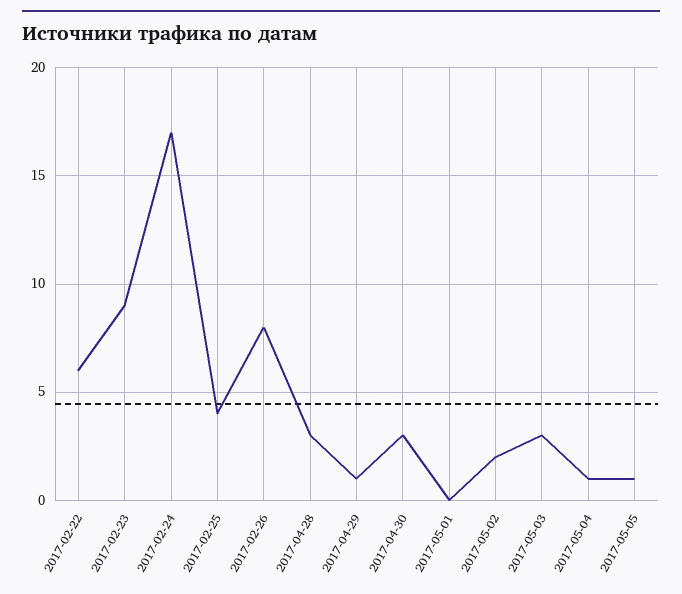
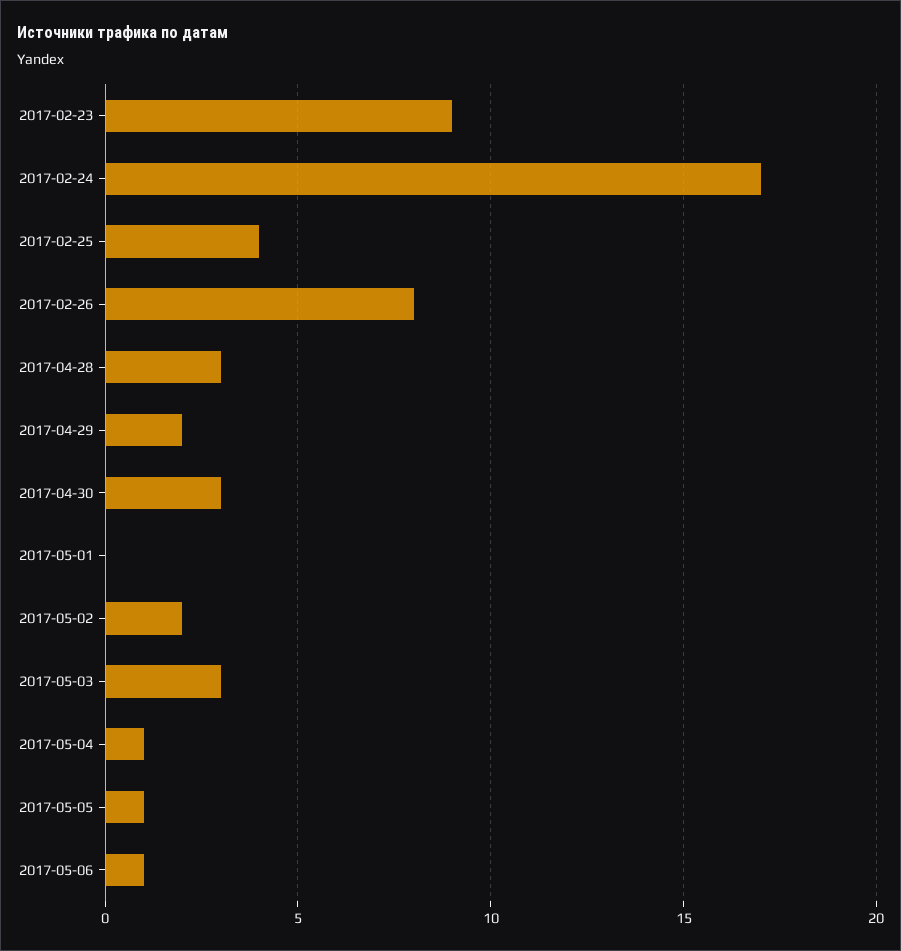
2017-02-22: 6 -> none
2017-04-29: 1 -> 2
2017-05-06: none -> 1

